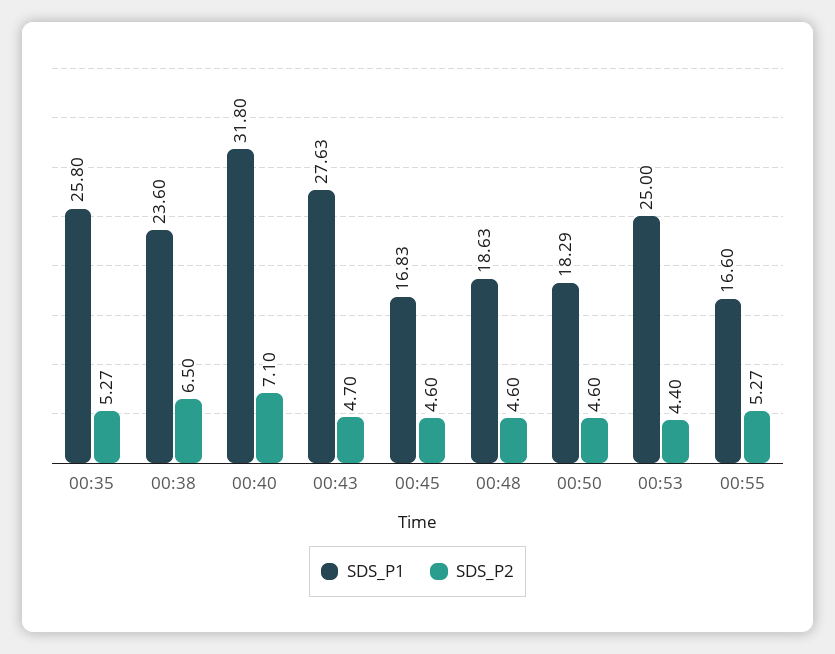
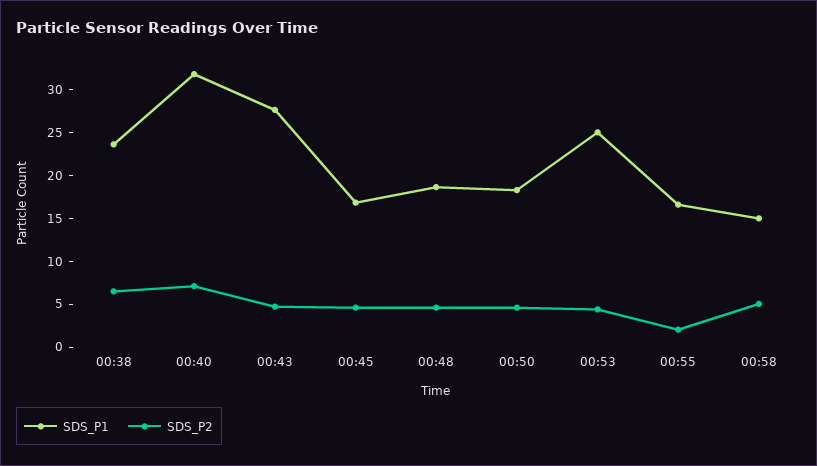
SDS_P1, 00:35: 25.8 -> none
SDS_P2, 00:35: 5.27 -> none
SDS_P2, 00:55: 5.27 -> 2
SDS_P1, 00:58: none -> 15
SDS_P2, 00:58: none -> 5

